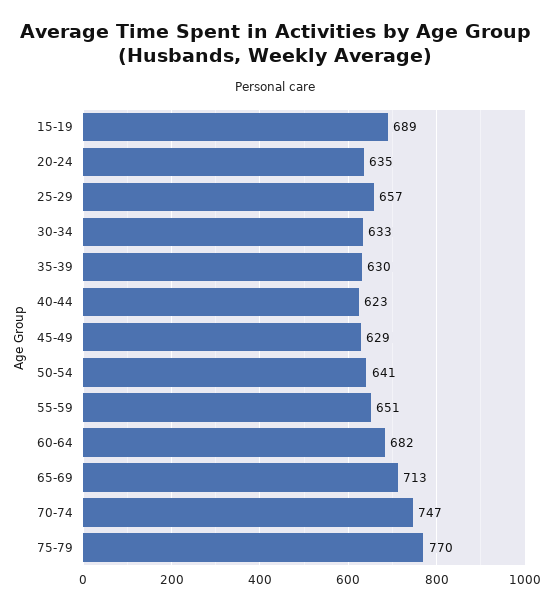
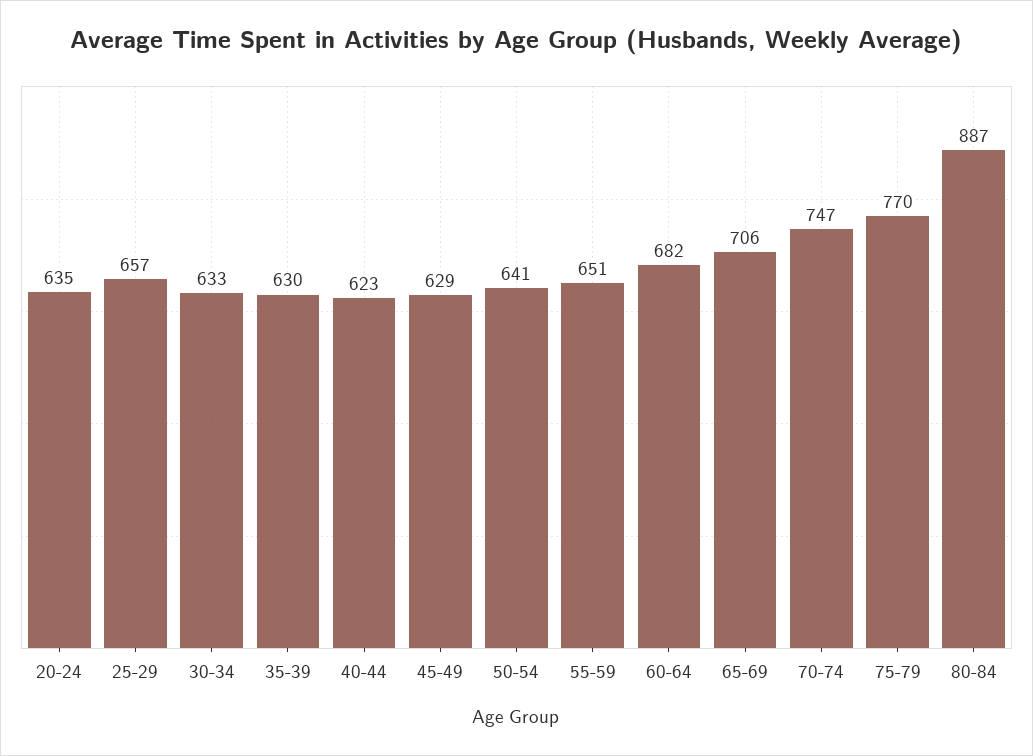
15-19: 689 -> none
65-69: 713 -> 706
80-84: none -> 887

